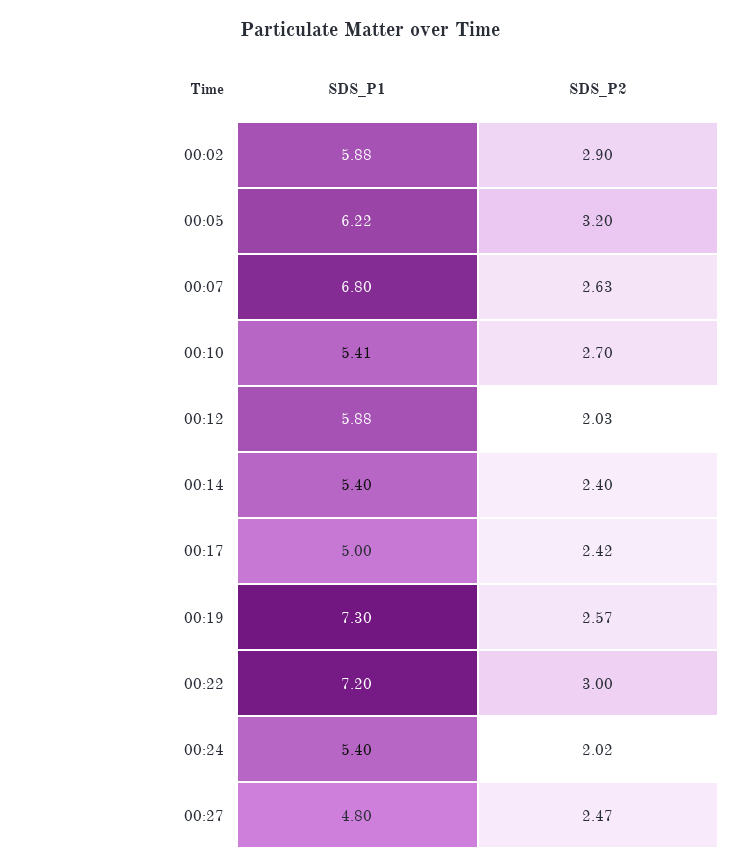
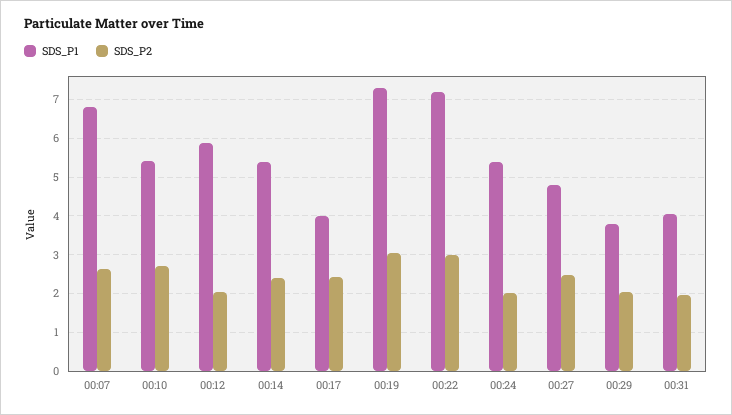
SDS_P1, 00:02: 5.88 -> none
SDS_P2, 00:02: 2.9 -> none
SDS_P1, 00:05: 6.22 -> none
SDS_P2, 00:05: 3.2 -> none
SDS_P1, 00:17: 5 -> 4
SDS_P2, 00:19: 2.57 -> 3
SDS_P1, 00:29: none -> 3.8
SDS_P2, 00:29: none -> 2
SDS_P1, 00:31: none -> 4
SDS_P2, 00:31: none -> 2

